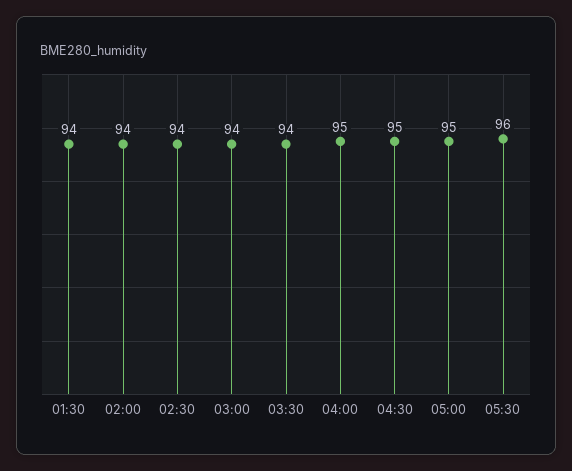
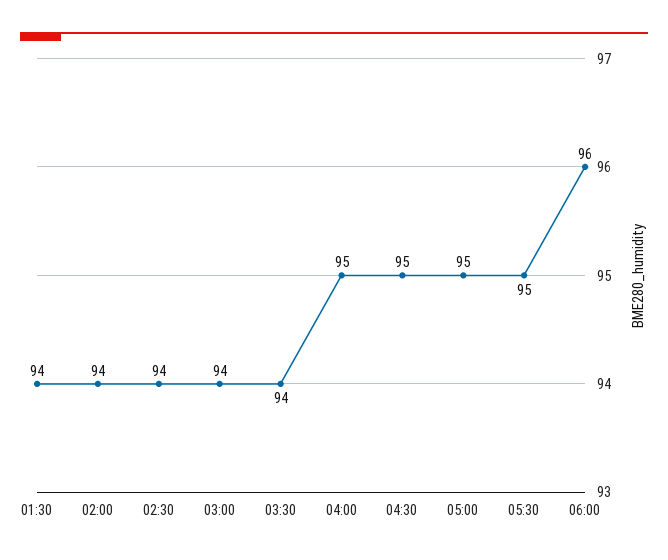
05:30: 96 -> 95
06:00: none -> 96

